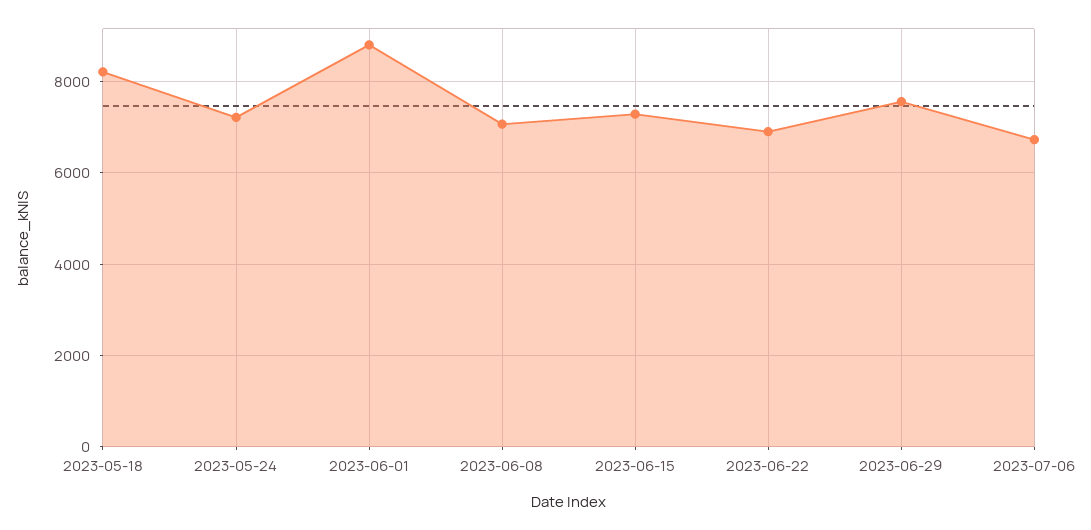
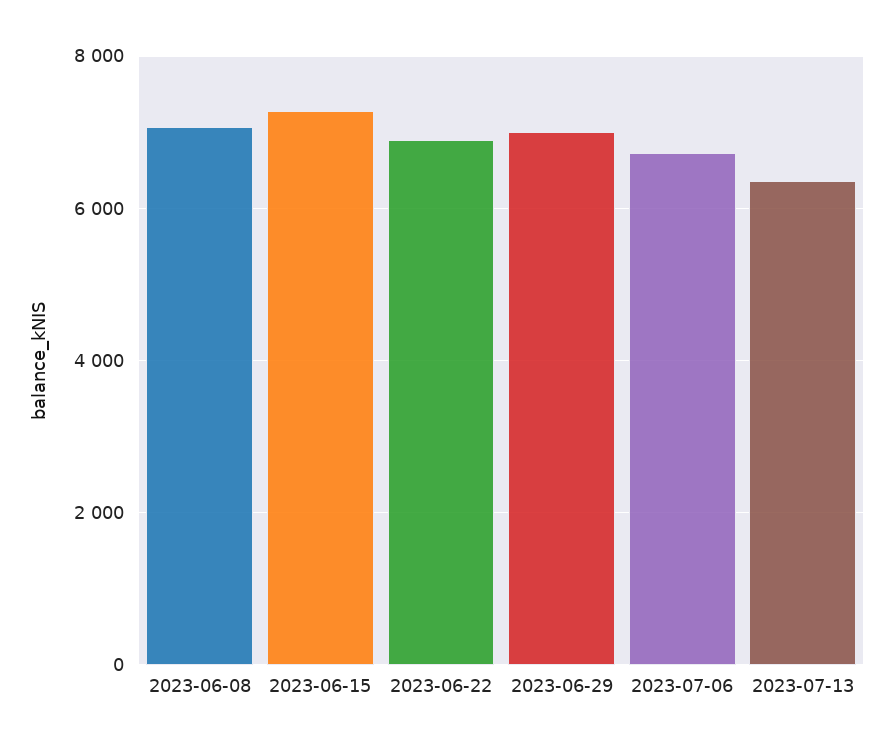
2023-05-18: 8200 -> none
2023-05-24: 7200 -> none
2023-06-01: 8800 -> none
2023-06-29: 7600 -> 7000
2023-07-13: none -> 6400

